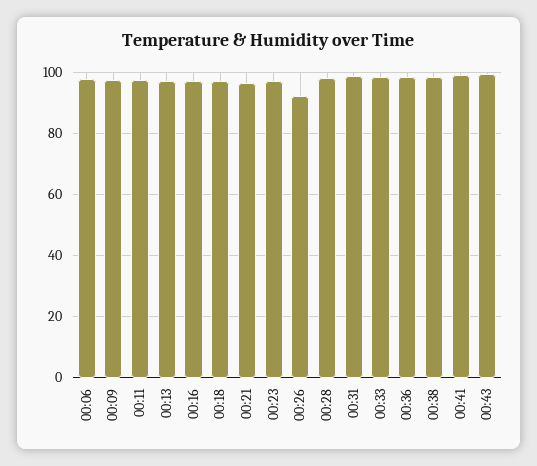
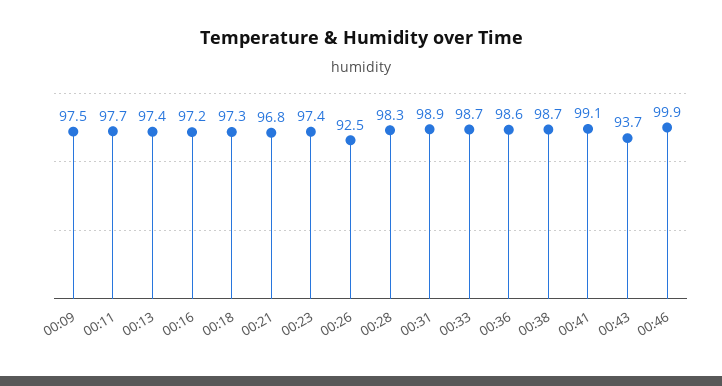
00:06: 98 -> none
00:43: 100 -> 93.7
00:46: none -> 99.9

